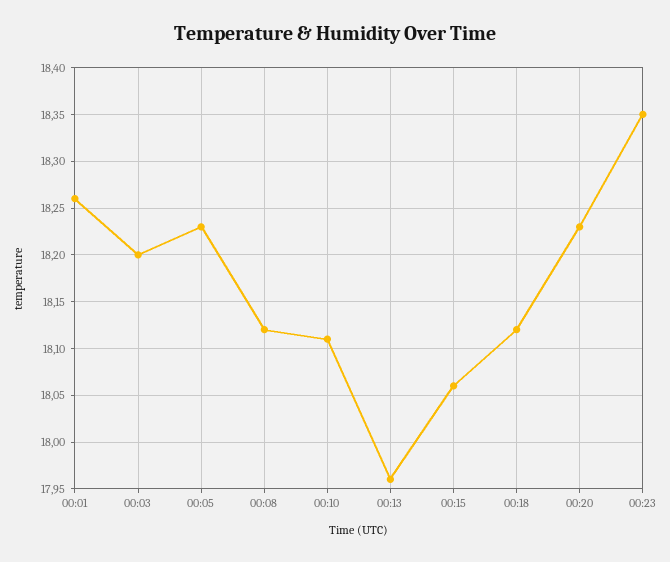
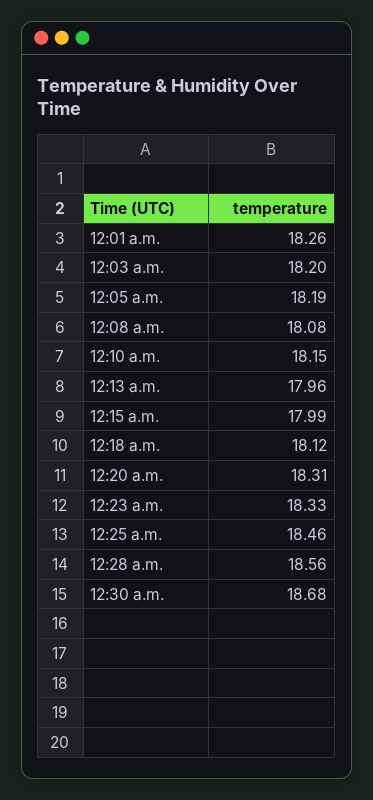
00:05: 18.23 -> 18.19
00:08: 18.12 -> 18.08
00:10: 18.11 -> 18.15
00:15: 18.06 -> 17.99
00:20: 18.23 -> 18.31
00:23: 18.35 -> 18.33
12:25 a.m.: none -> 18.46
12:28 a.m.: none -> 18.56
12:30 a.m.: none -> 18.68

